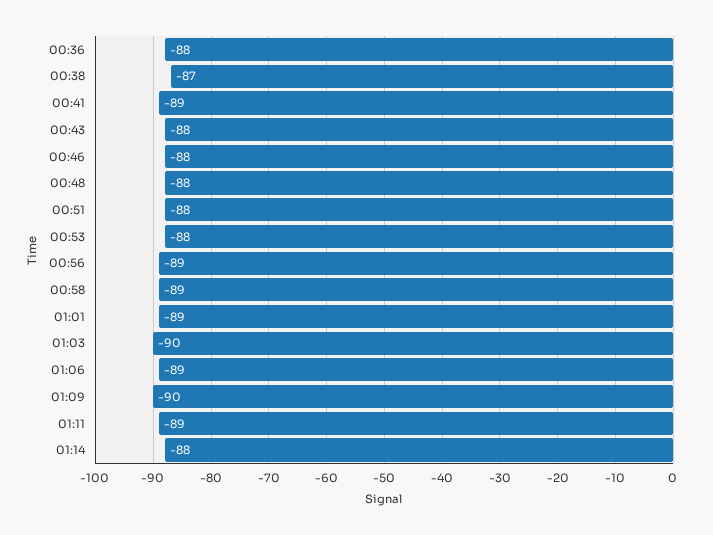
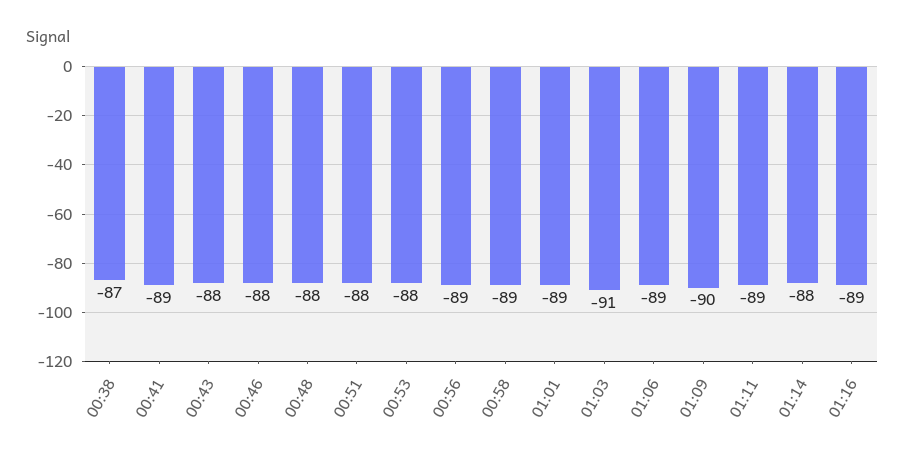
00:36: -88 -> none
01:03: -90 -> -91
01:16: none -> -89

